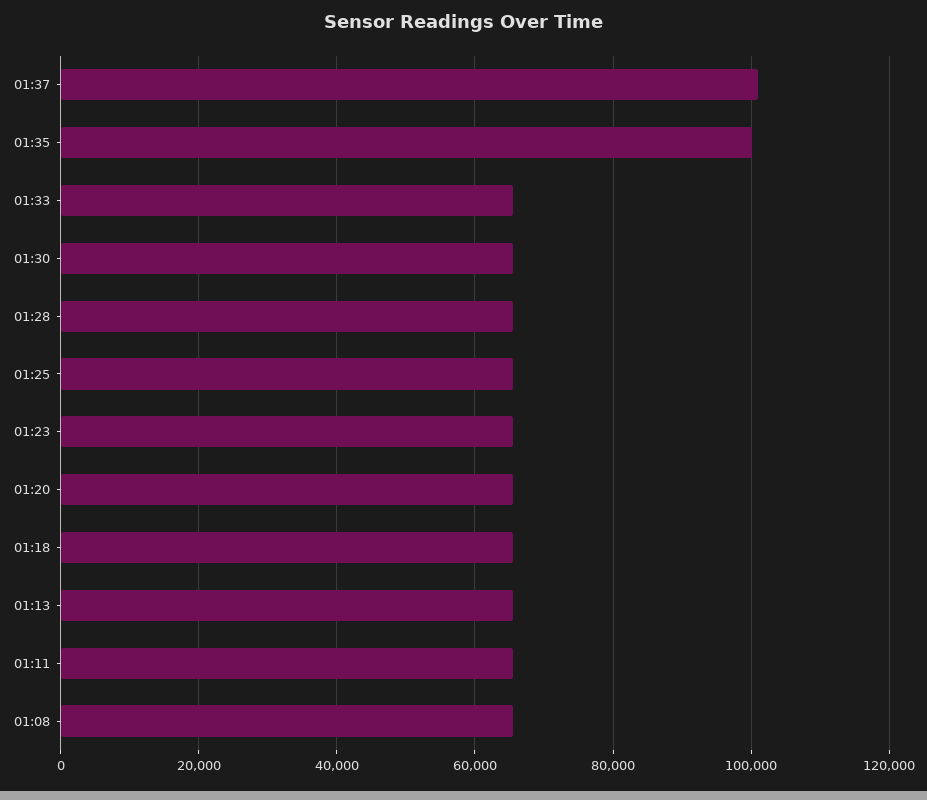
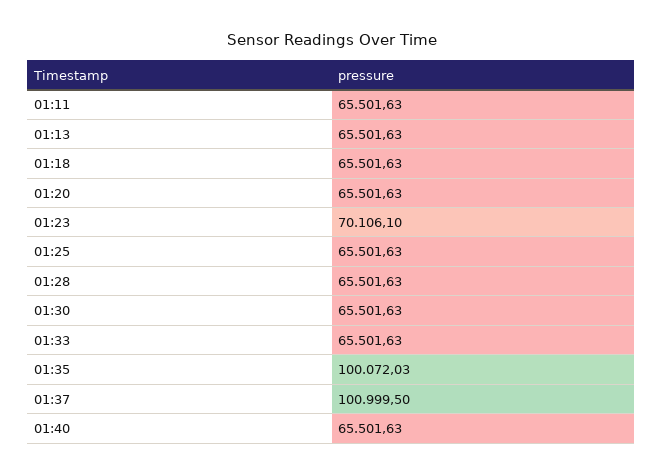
01:23: 66000 -> 70106.1
01:08: 66000 -> none
01:40: none -> 65501.63

